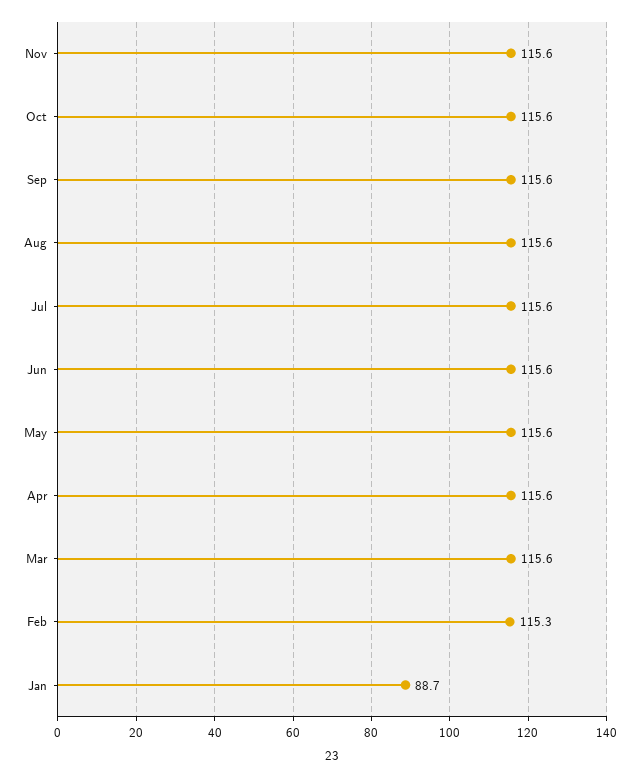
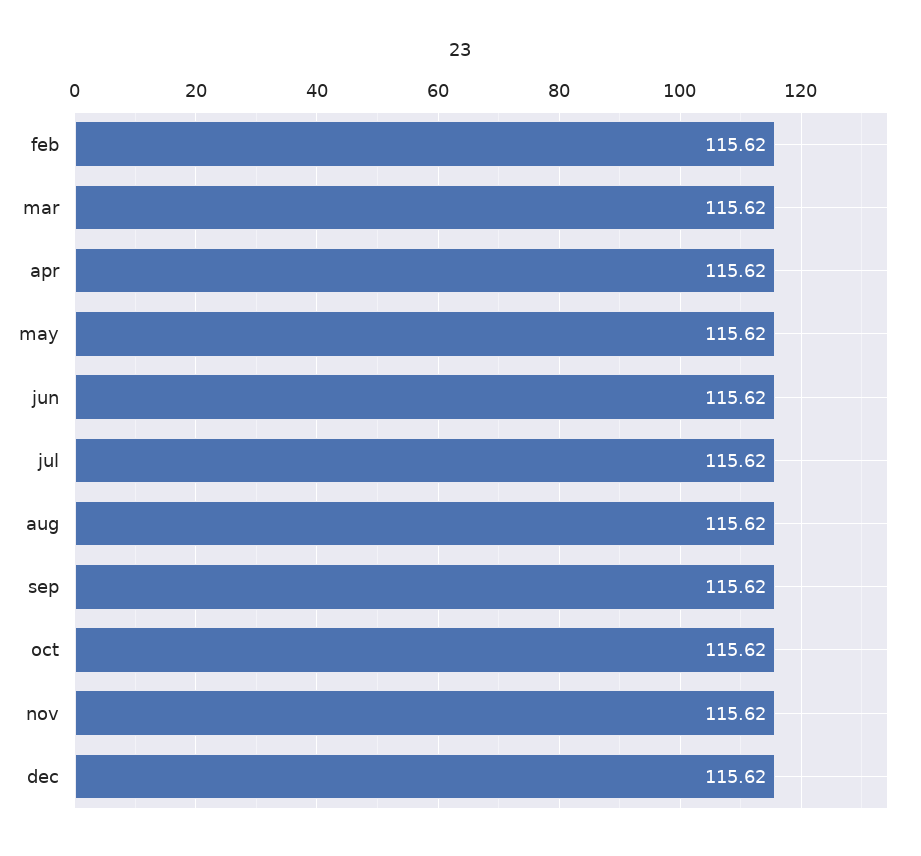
Feb: 115.3 -> 115.62
Jan: 88.7 -> none
dec: none -> 115.62

